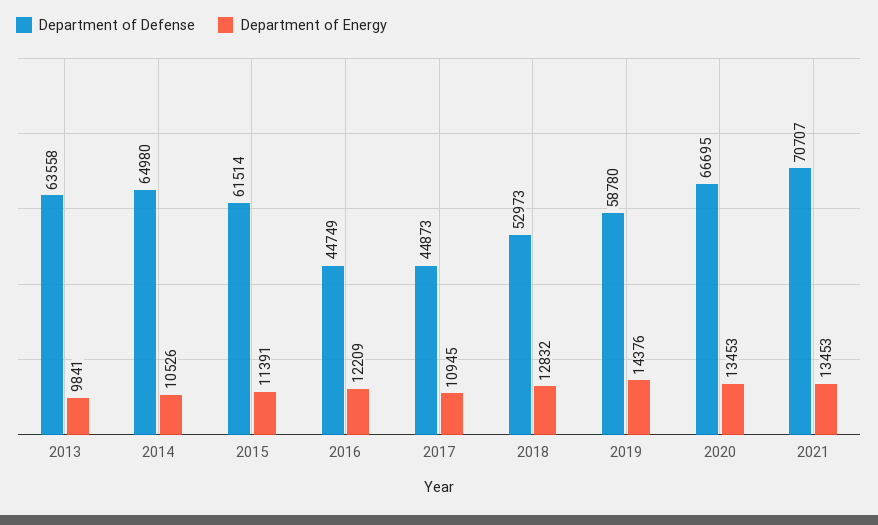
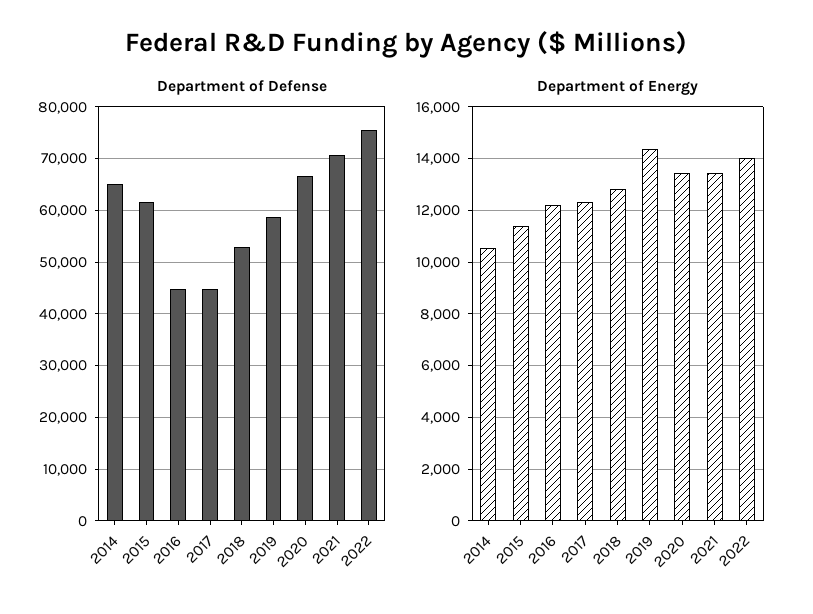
Department of Defense, 2013: 63558 -> none
Department of Energy, 2013: 9841 -> none
Department of Energy, 2017: 10945 -> 12250
Department of Defense, 2022: none -> 76000
Department of Energy, 2022: none -> 14000

